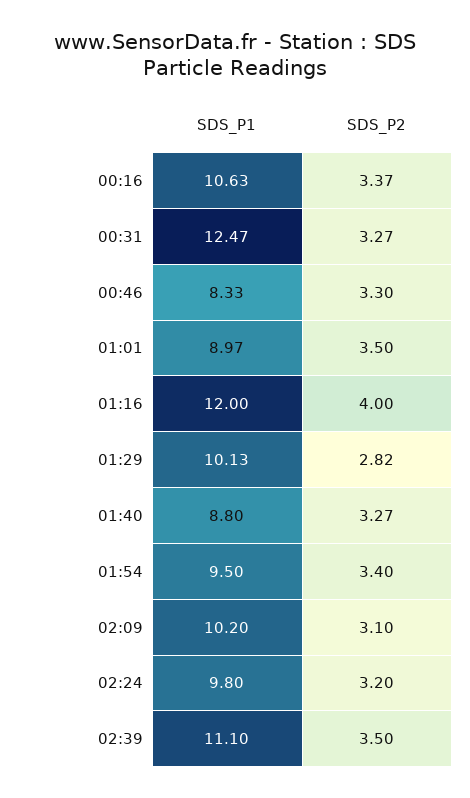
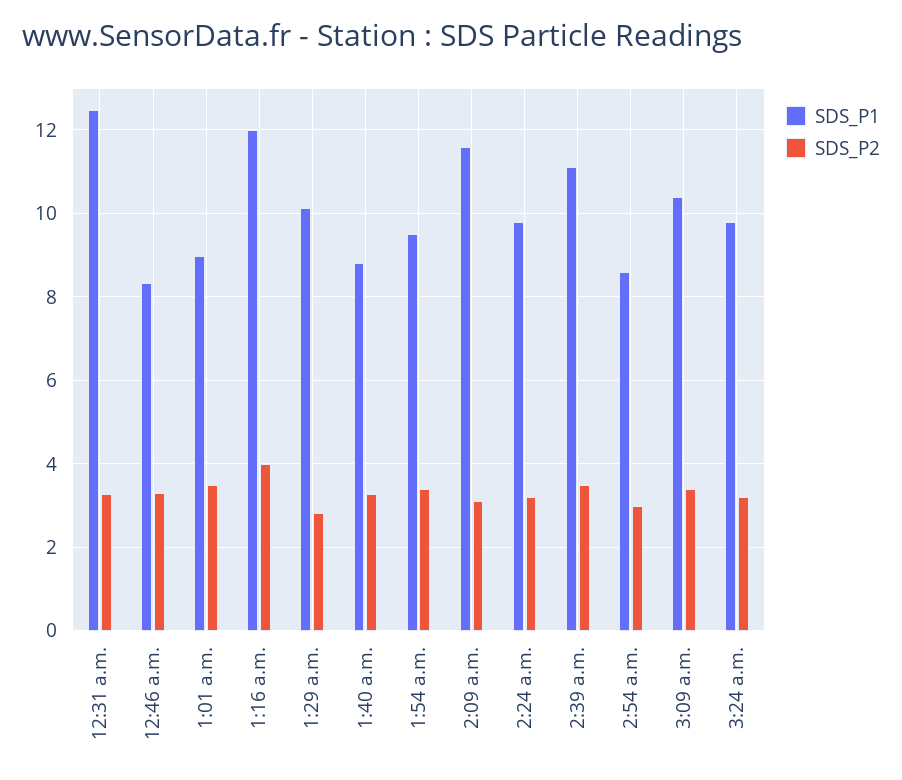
SDS_P1, 00:16: 10.63 -> none
SDS_P2, 00:16: 3.37 -> none
SDS_P1, 02:09: 10.2 -> 11.6
SDS_P1, 2:54 a.m.: none -> 8.6
SDS_P2, 2:54 a.m.: none -> 3
SDS_P1, 3:09 a.m.: none -> 10.4
SDS_P2, 3:09 a.m.: none -> 3.4
SDS_P1, 3:24 a.m.: none -> 9.8
SDS_P2, 3:24 a.m.: none -> 3.2

